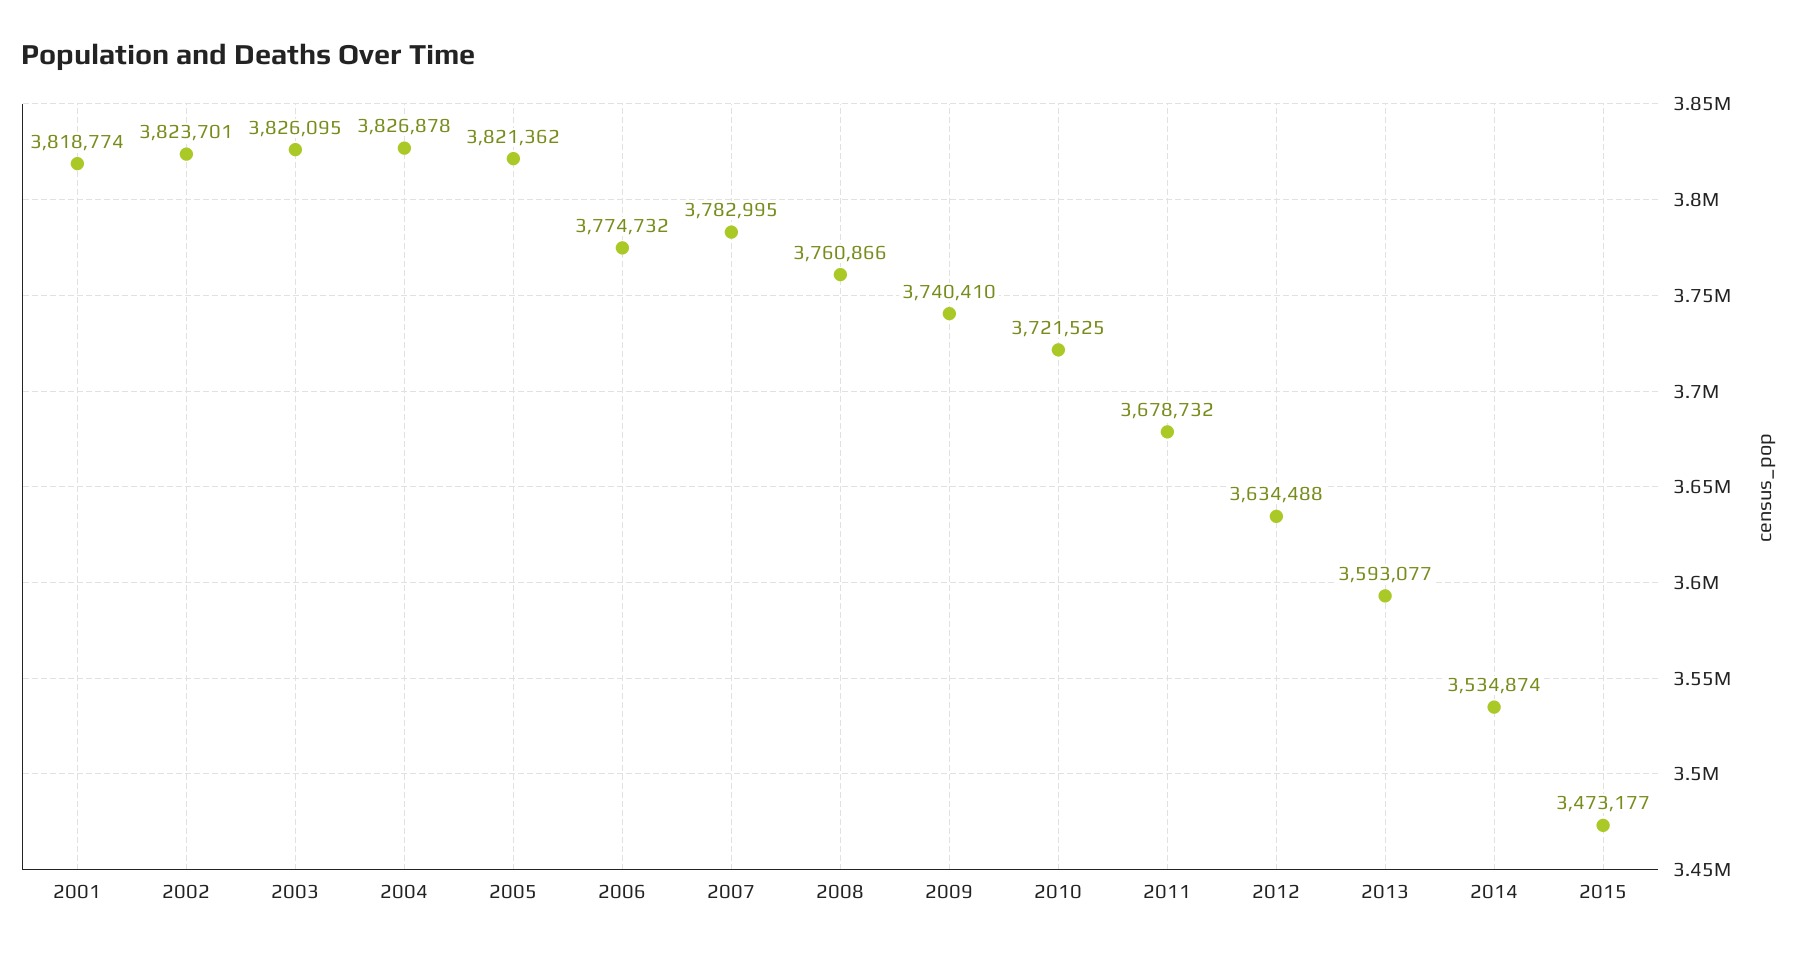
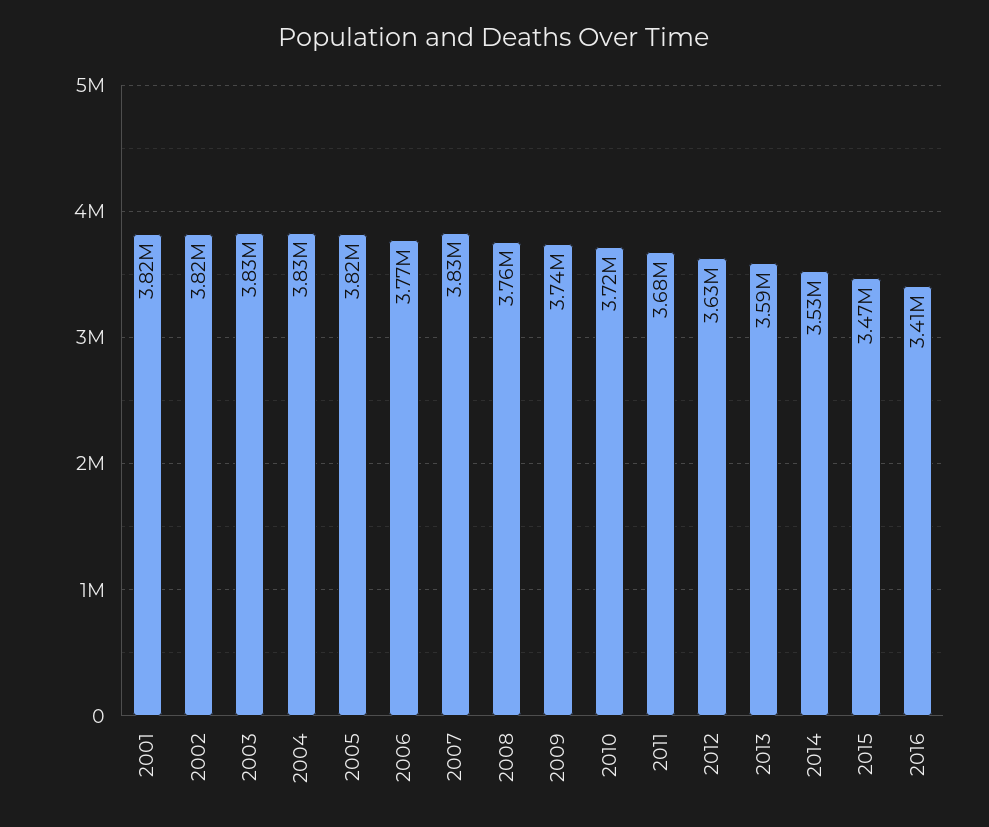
2007: 3782995 -> 3830000
2016: none -> 3410000

